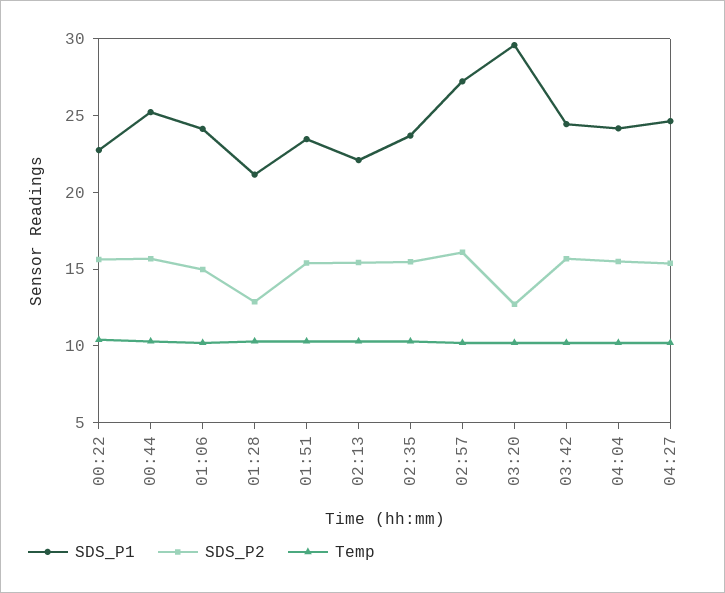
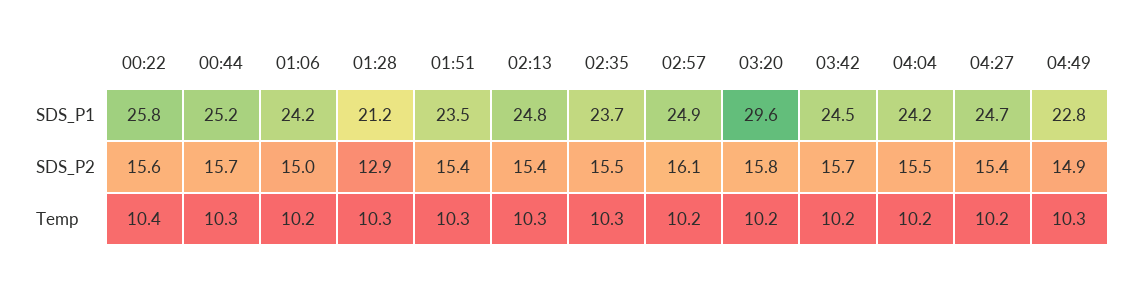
SDS_P1, 00:22: 23 -> 25.8
SDS_P1, 02:13: 22 -> 24.8
SDS_P1, 02:57: 27 -> 24.9
SDS_P2, 03:20: 13 -> 15.8
SDS_P1, 04:49: none -> 22.8
SDS_P2, 04:49: none -> 14.9
Temp, 04:49: none -> 10.3

